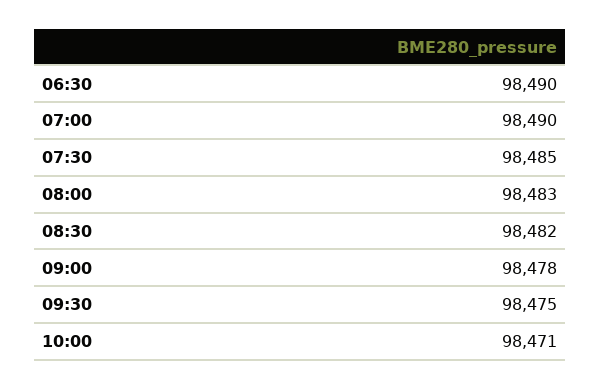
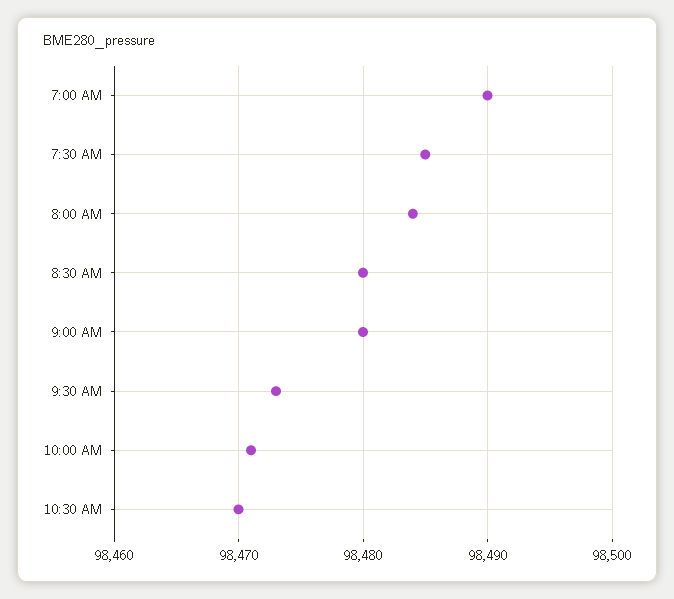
06:30: 98490 -> none
08:00: 98483 -> 98484
08:30: 98482 -> 98480
09:00: 98478 -> 98480
09:30: 98475 -> 98473
10:30 AM: none -> 98470

